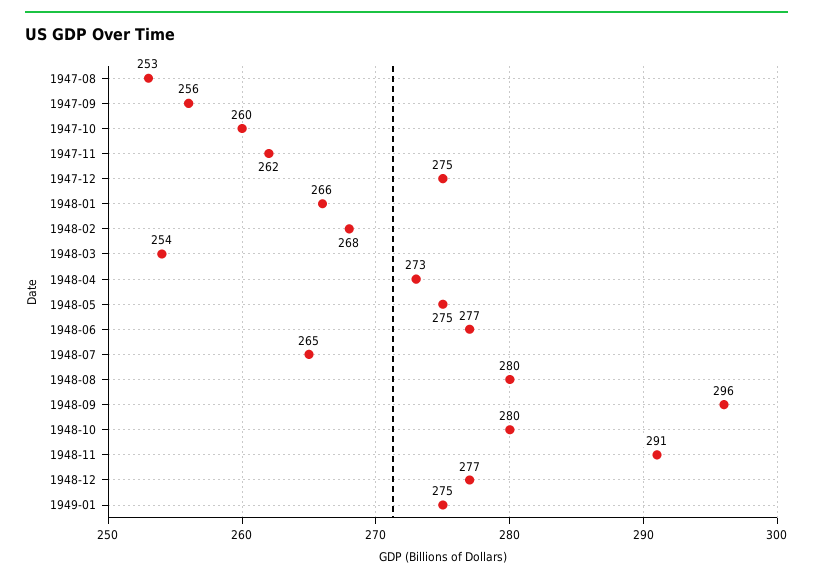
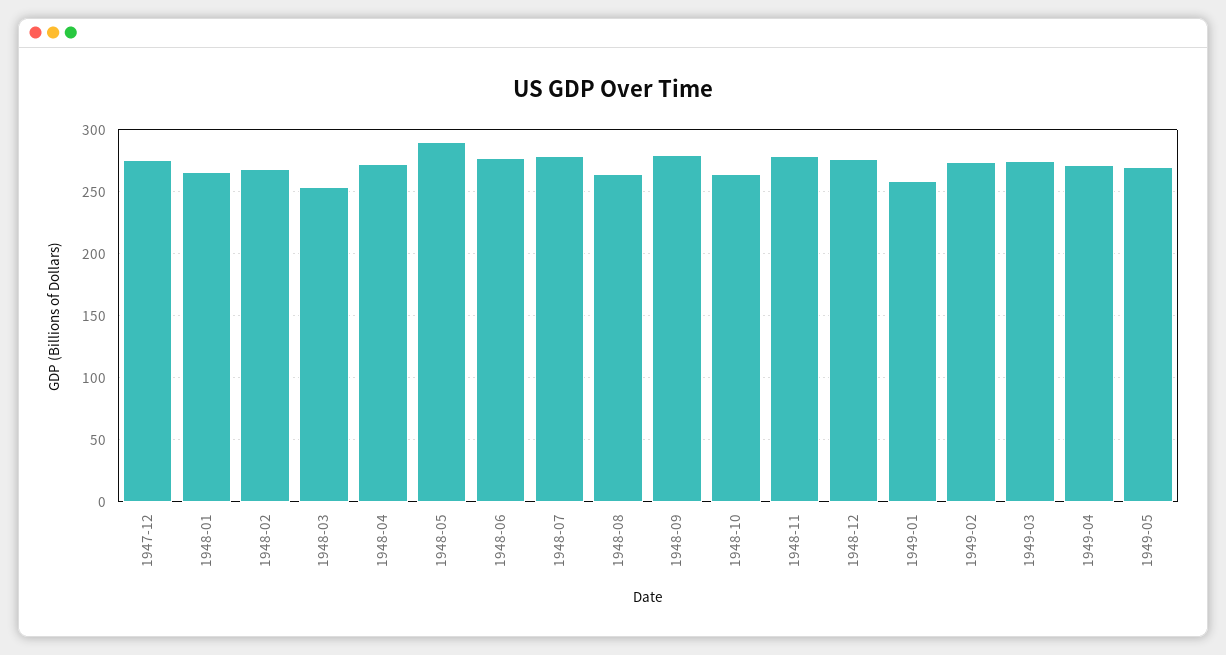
1947-08: 253 -> none
1947-09: 256 -> none
1947-10: 260 -> none
1947-11: 262 -> none
1948-05: 275 -> 290
1948-07: 265 -> 280
1948-08: 280 -> 265
1948-09: 296 -> 280
1948-10: 280 -> 265
1948-11: 291 -> 280
1949-01: 275 -> 260
1949-02: none -> 275
1949-03: none -> 275
1949-04: none -> 270
1949-05: none -> 270

